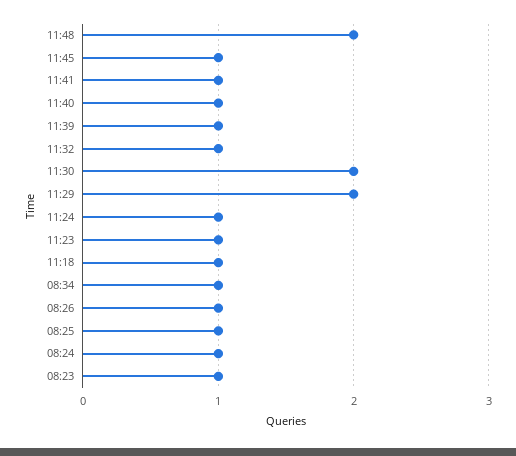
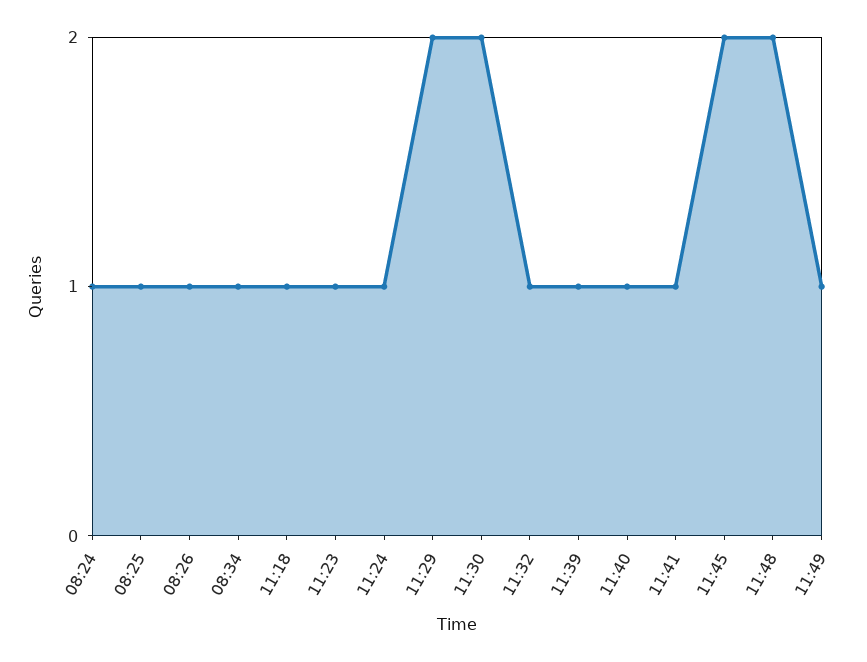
11:45: 1 -> 2
08:23: 1 -> none
11:49: none -> 1

